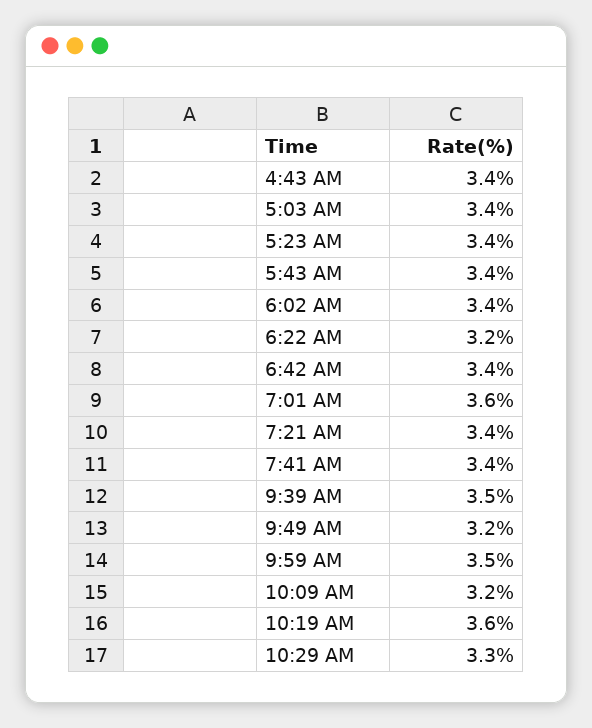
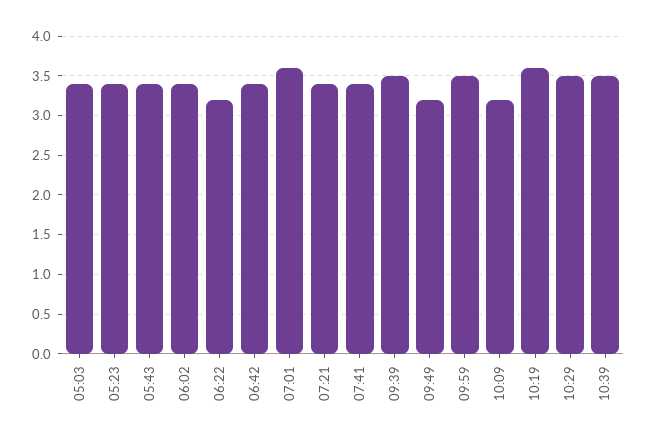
4:43 AM: 3.4 -> none
10:29 AM: 3.3 -> 3.5
10:39: none -> 3.5

